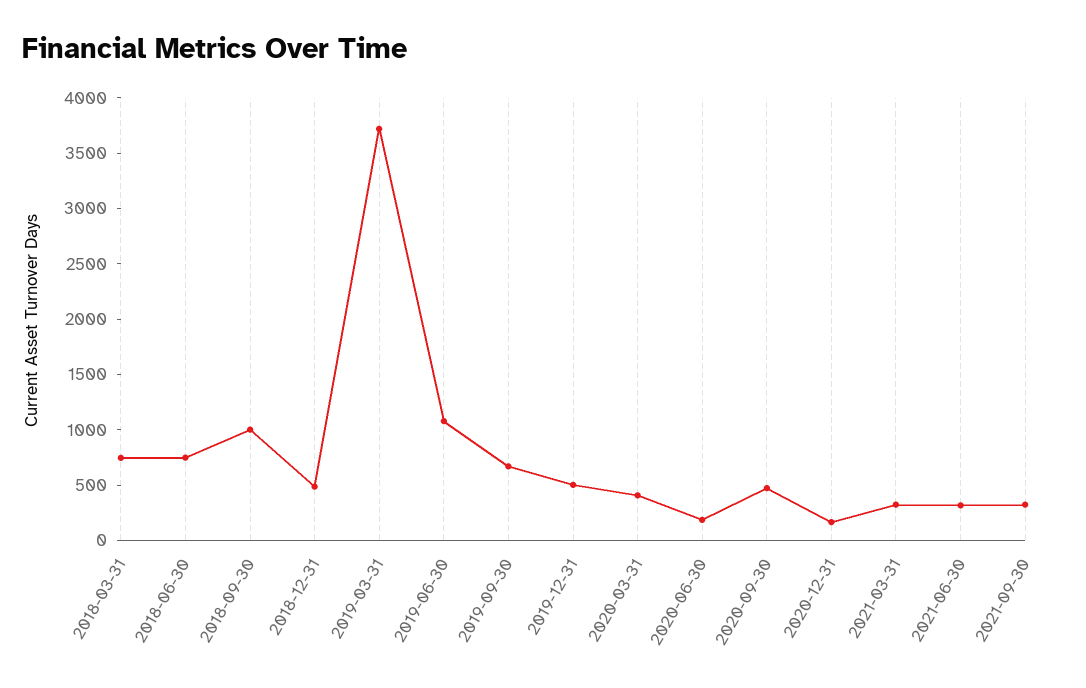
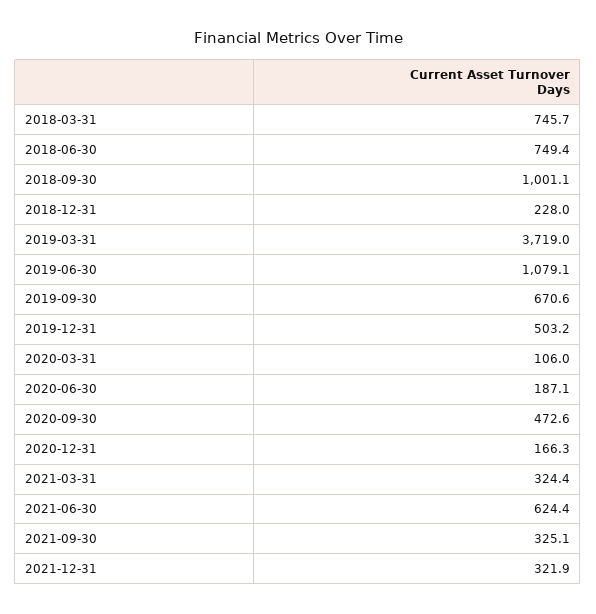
2018-12-31: 500 -> 228
2020-03-31: 400 -> 106
2021-06-30: 300 -> 624.4
2021-12-31: none -> 321.9

